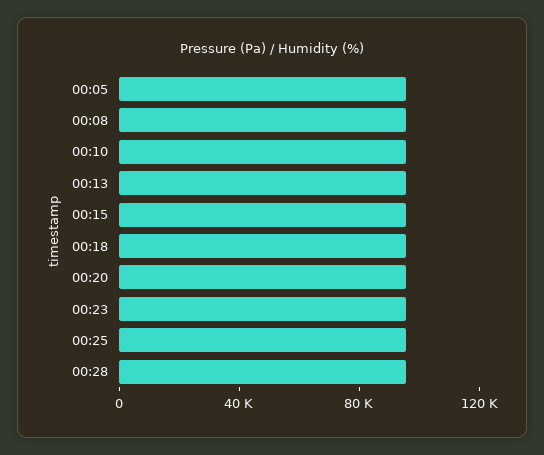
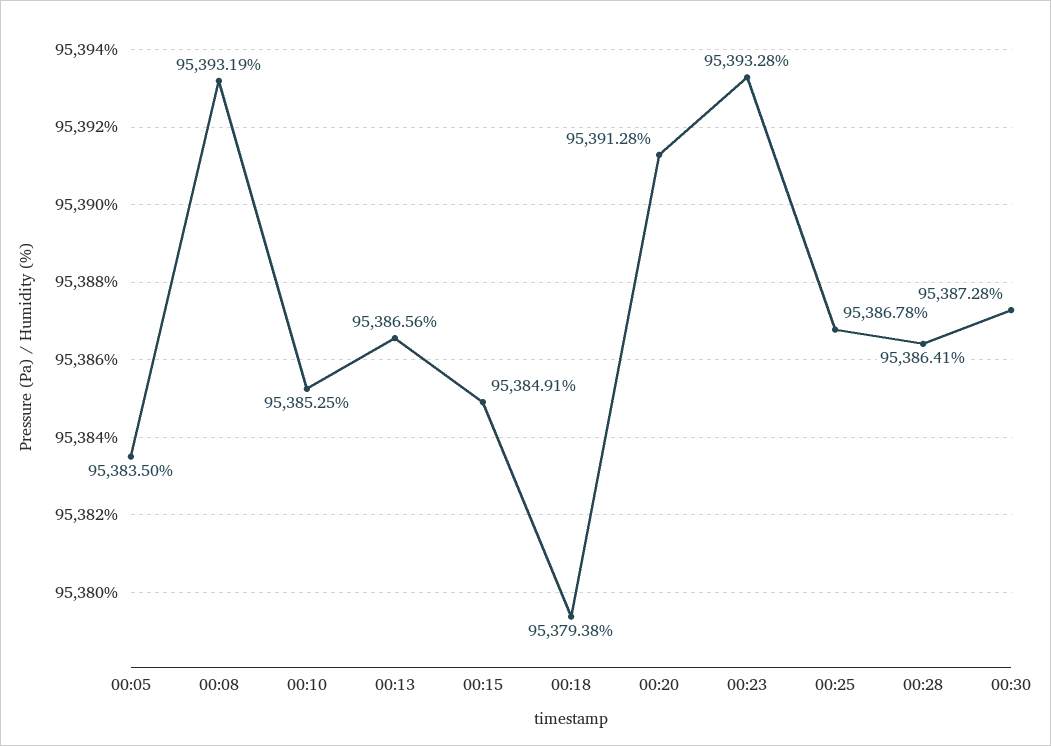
00:30: none -> 95387.28

